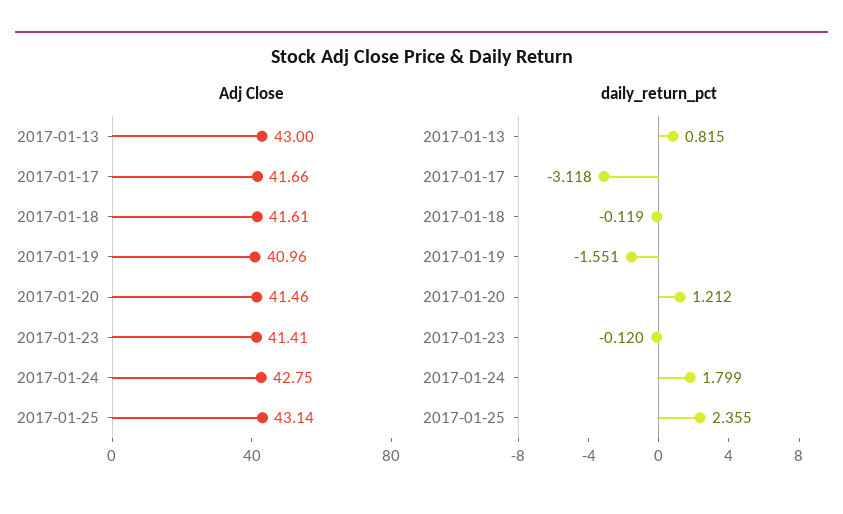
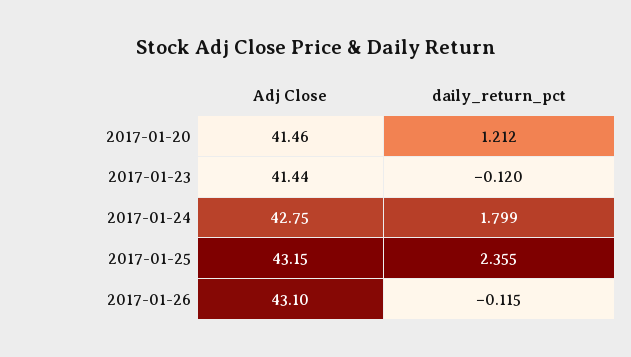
Adj Close, 2017-01-13: 43 -> none
Adj Close, 2017-01-17: 41.66 -> none
Adj Close, 2017-01-18: 41.61 -> none
Adj Close, 2017-01-19: 40.96 -> none
Adj Close, 2017-01-23: 41.41 -> 41.44
Adj Close, 2017-01-25: 43.14 -> 43.15
daily_return_pct, 2017-01-13: 0.815 -> none
daily_return_pct, 2017-01-17: -3.118 -> none
daily_return_pct, 2017-01-18: -0.119 -> none
daily_return_pct, 2017-01-19: -1.551 -> none
Adj Close, 2017-01-26: none -> 43.1
daily_return_pct, 2017-01-26: none -> -0.115

